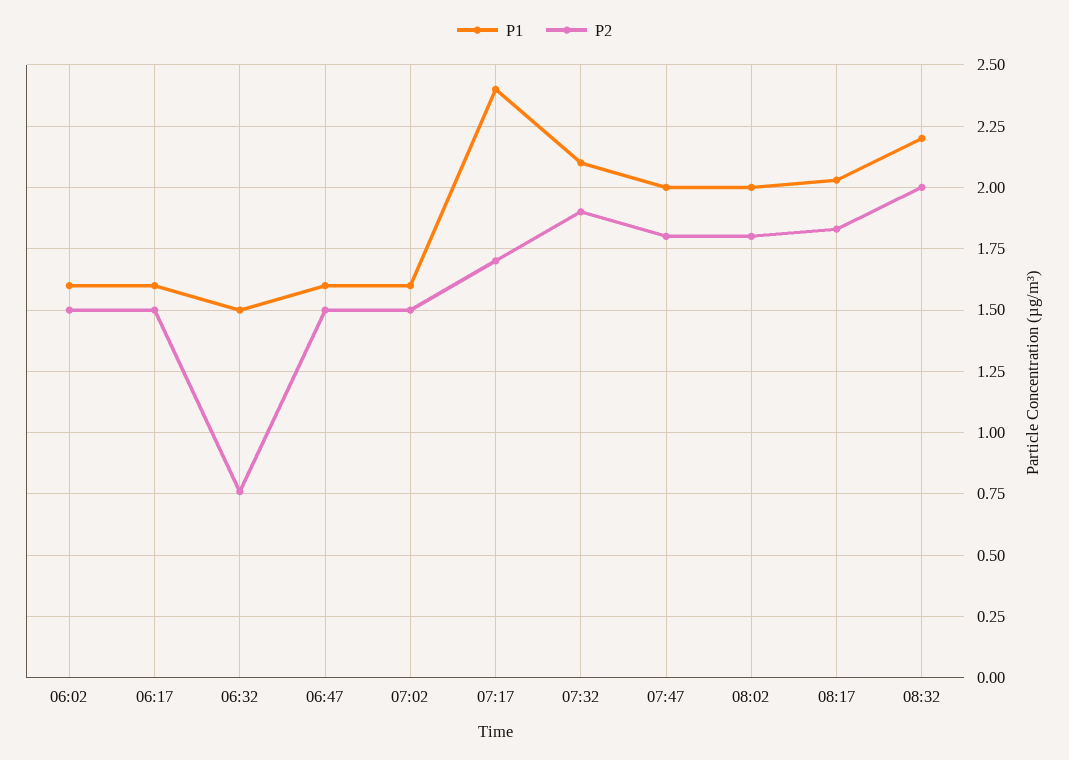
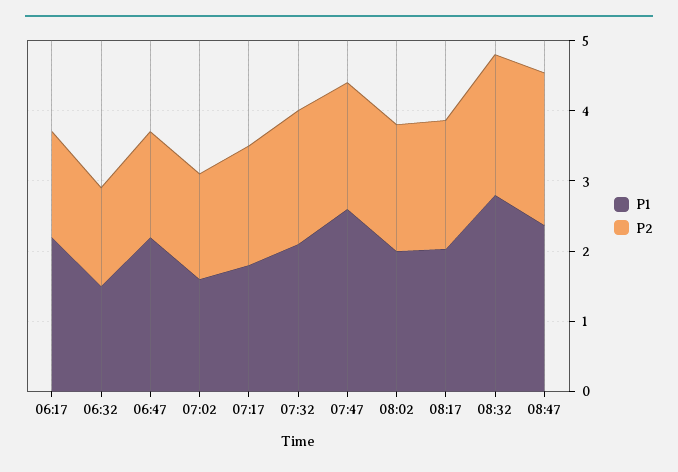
P1, 06:02: 1.6 -> none
P2, 06:02: 1.5 -> none
P1, 06:17: 1.6 -> 2.2
P2, 06:32: 0.75 -> 1.4
P1, 06:47: 1.6 -> 2.2
P1, 07:17: 2.4 -> 1.8
P1, 07:47: 2 -> 2.6
P1, 08:32: 2.2 -> 2.8
P1, 08:47: none -> 2.4
P2, 08:47: none -> 2.2

